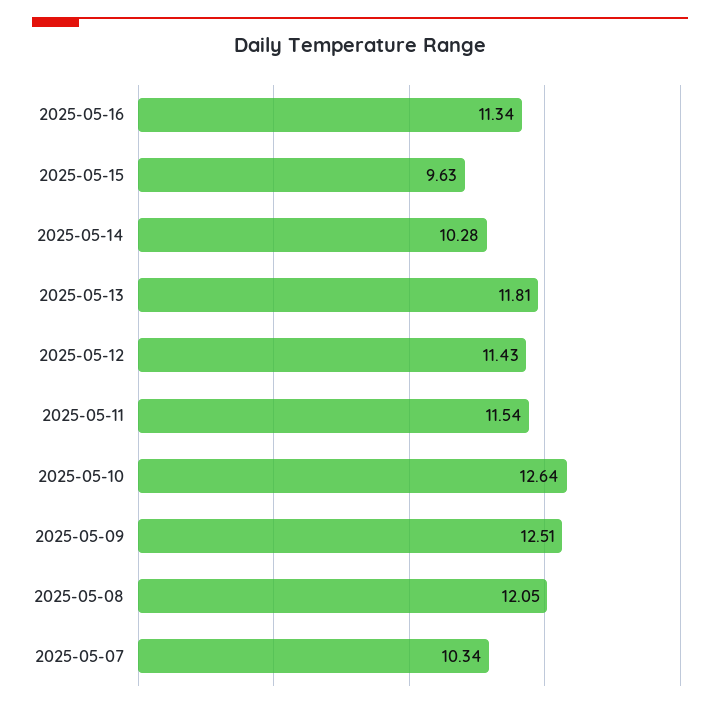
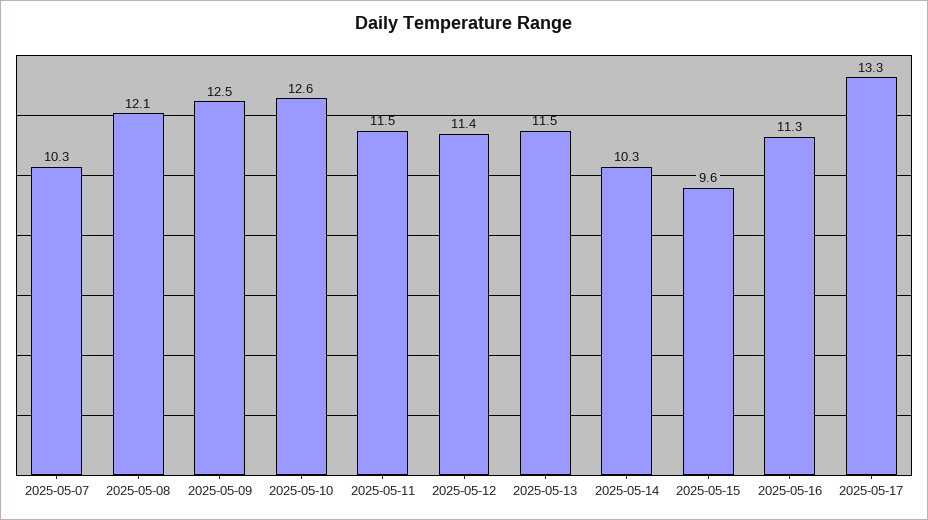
2025-05-13: 11.81 -> 11.5
2025-05-17: none -> 13.3

